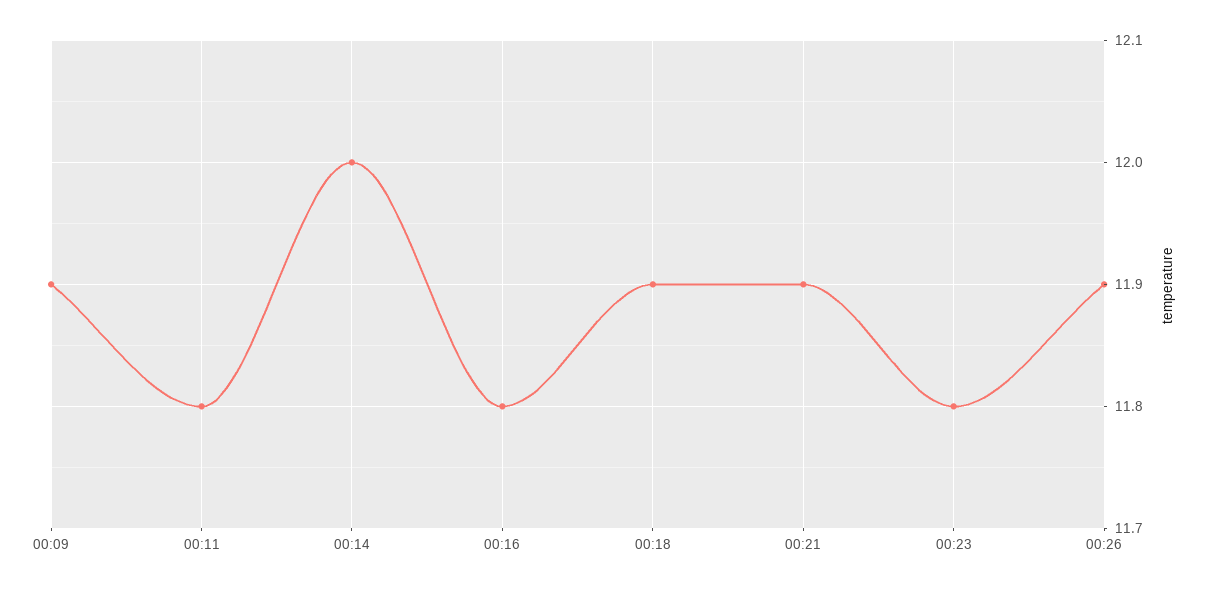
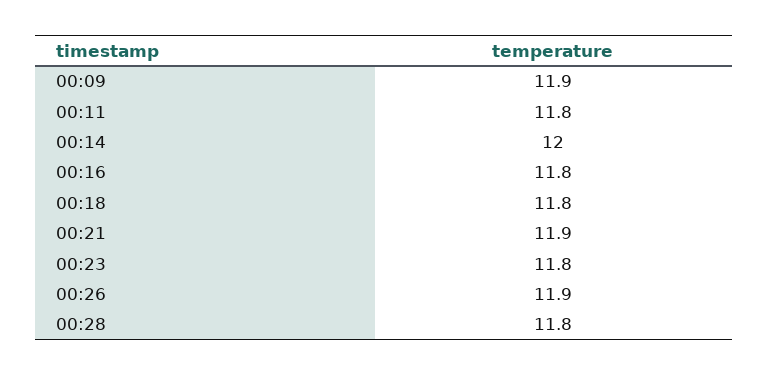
00:18: 11.9 -> 11.8
00:28: none -> 11.8

